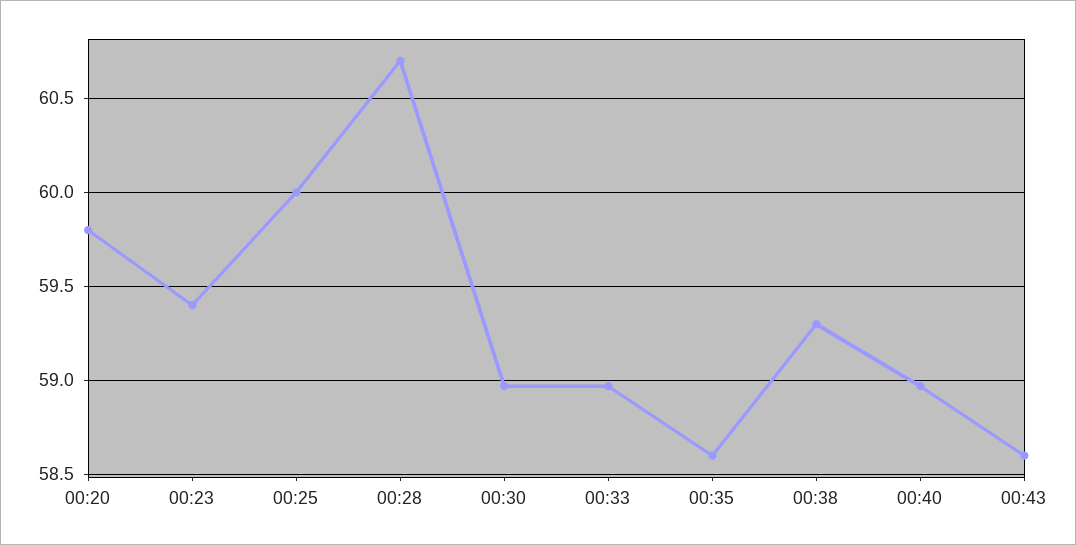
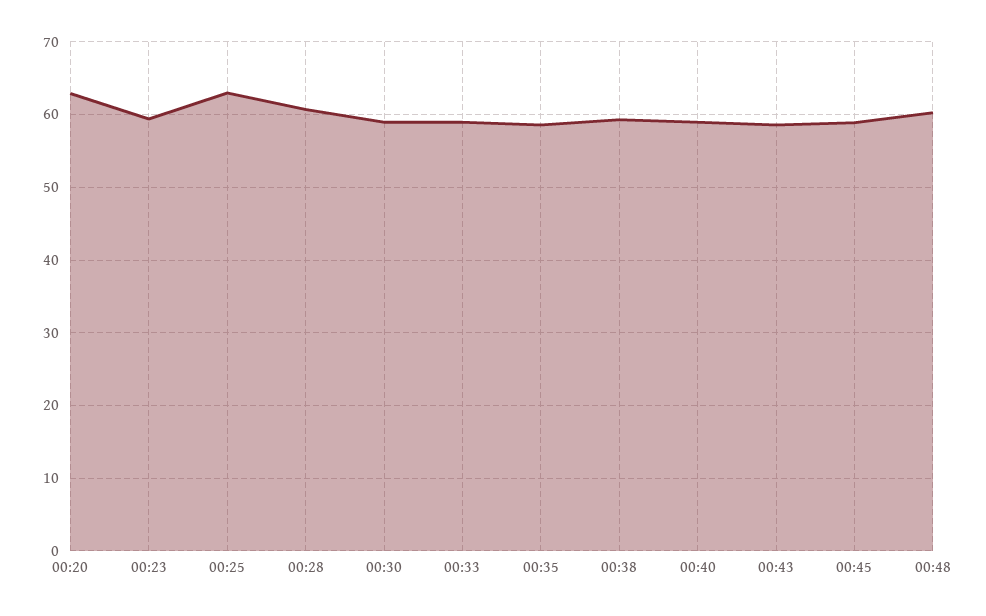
00:20: 59.8 -> 63
00:25: 60 -> 63
00:45: none -> 59
00:48: none -> 60

